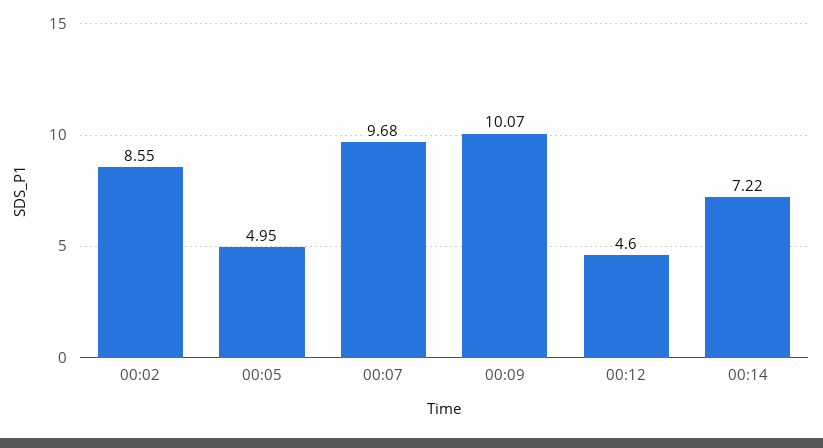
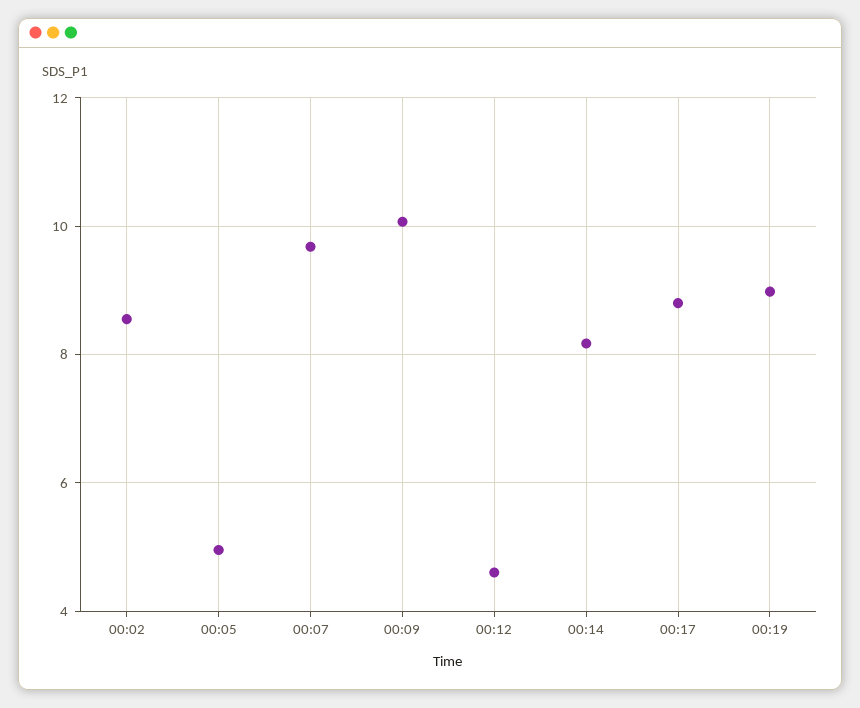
00:14: 7.22 -> 8.2
00:17: none -> 8.8
00:19: none -> 9

